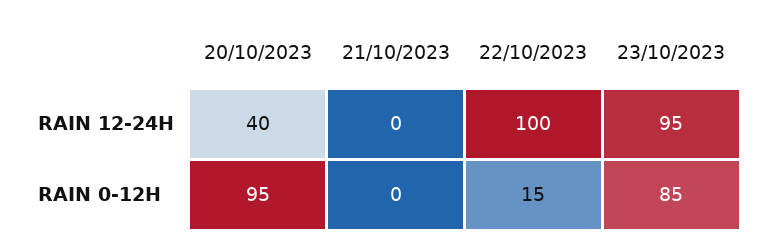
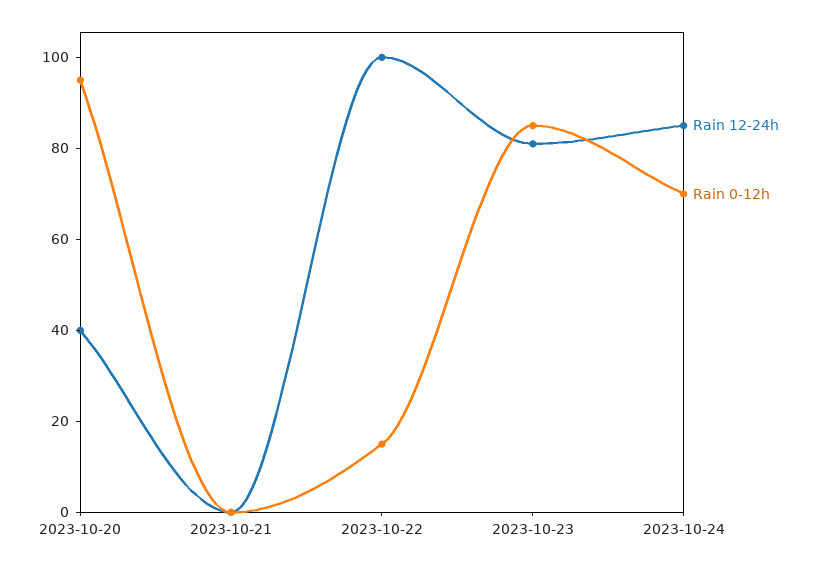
RAIN 12-24H, 23/10/2023: 95 -> 80
RAIN 12-24H, 2023-10-24: none -> 85
RAIN 0-12H, 2023-10-24: none -> 70

